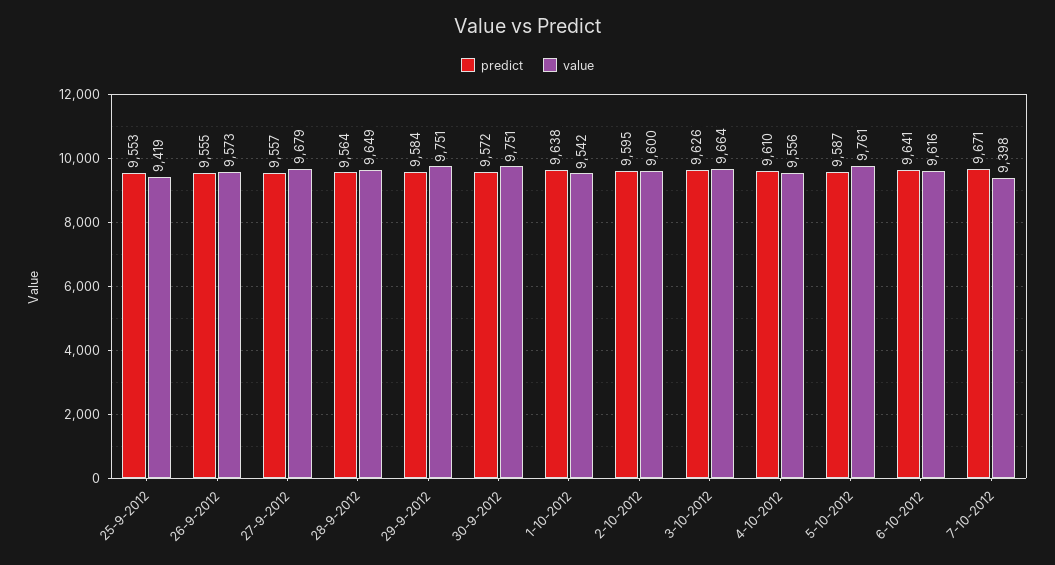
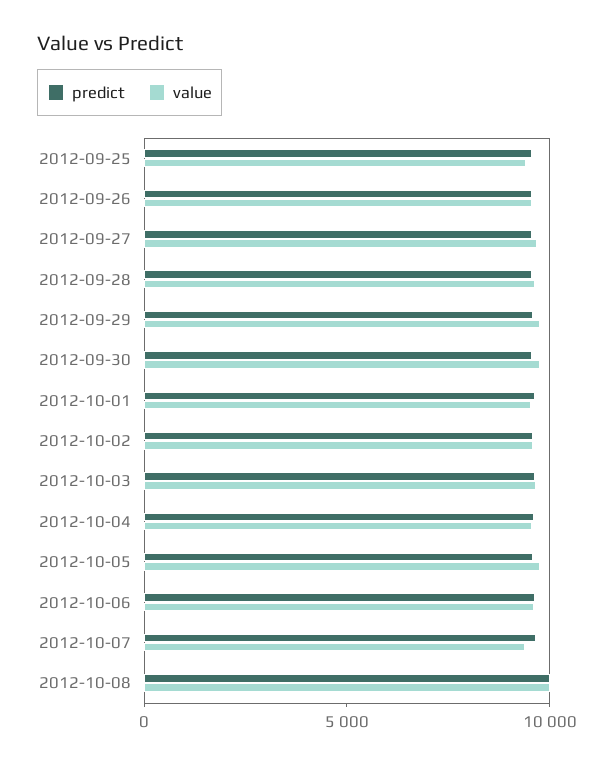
predict, 2012-10-08: none -> 10000
value, 2012-10-08: none -> 10000

